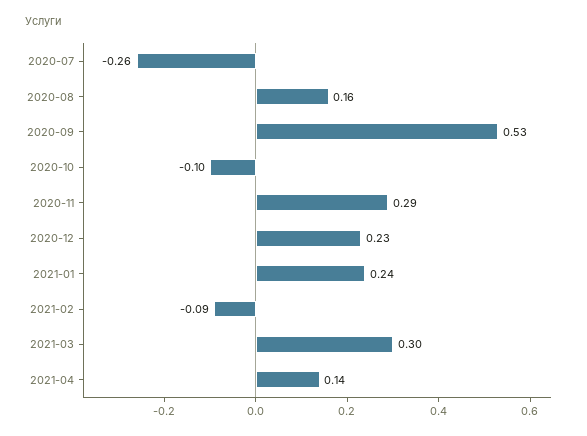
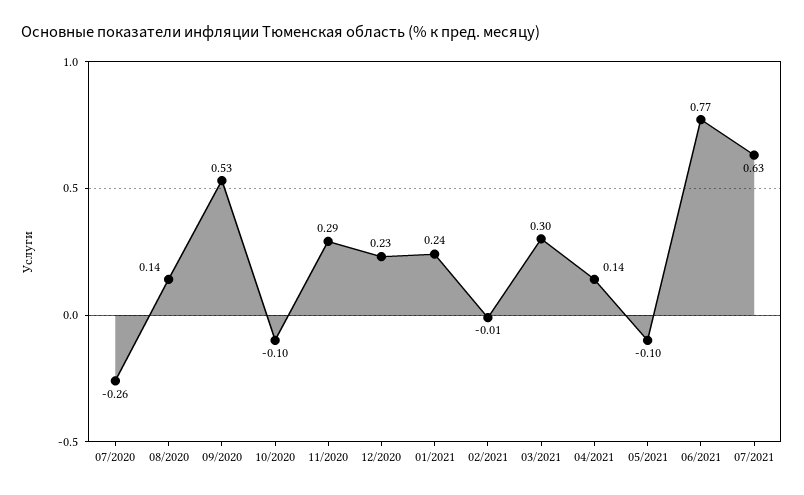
2020-08: 0.16 -> 0.14
2021-02: -0.09 -> -0.01
05/2021: none -> -0.1
06/2021: none -> 0.77
07/2021: none -> 0.63

